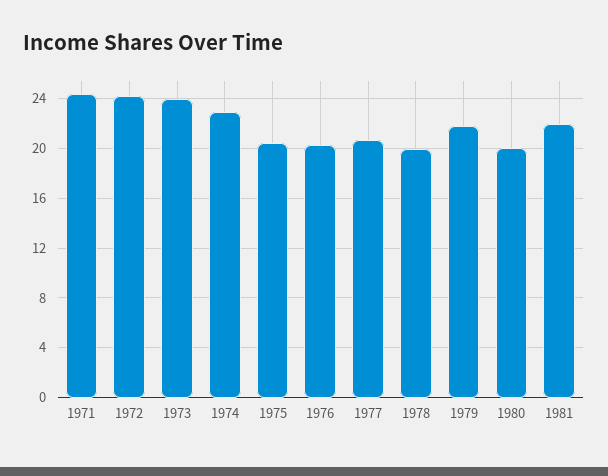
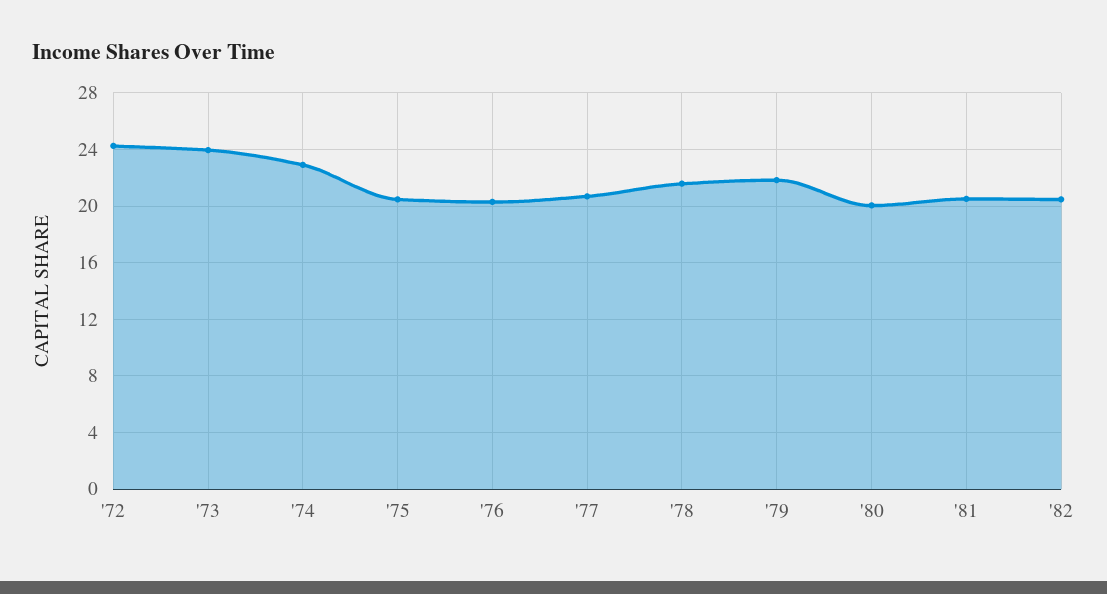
1971: 24.5 -> none
1978: 20 -> 21.5
1981: 22 -> 20.5
'82: none -> 20.5

